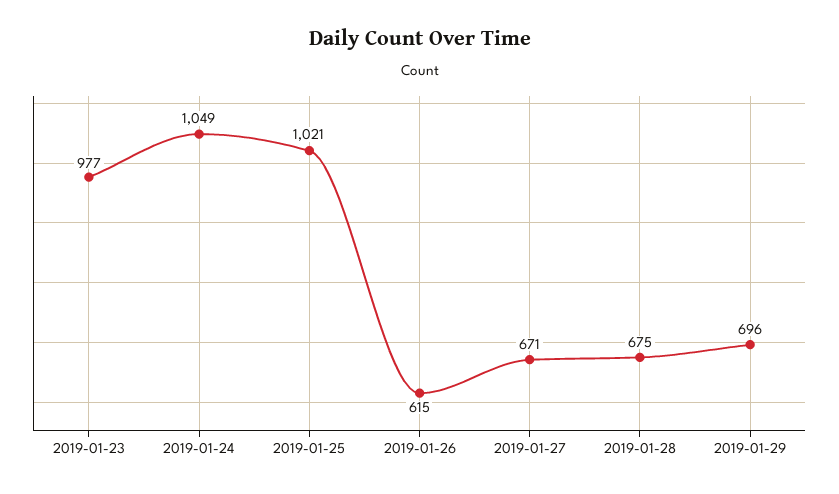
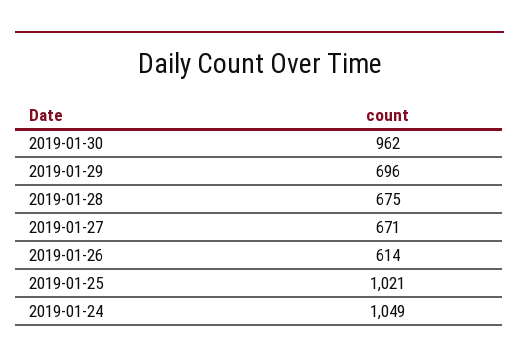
2019-01-23: 977 -> none
2019-01-26: 615 -> 614
2019-01-30: none -> 962

